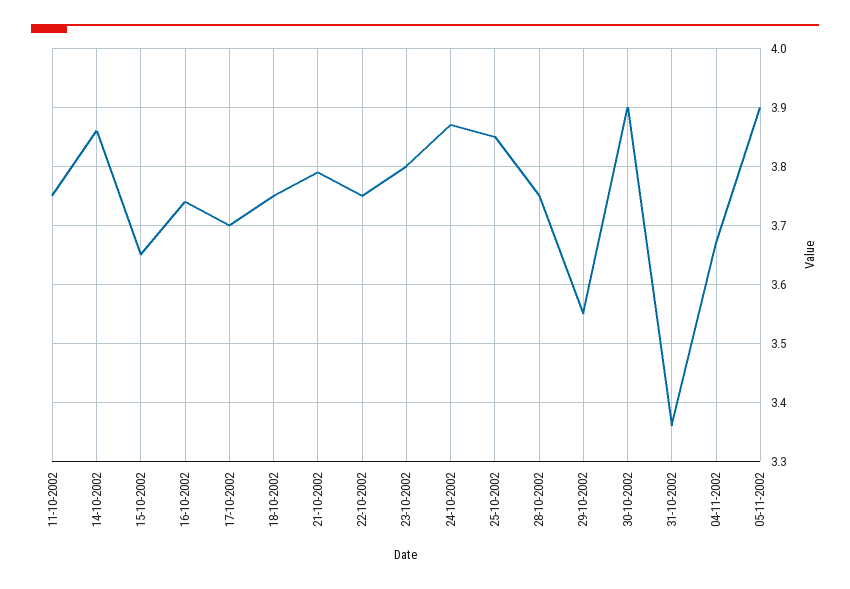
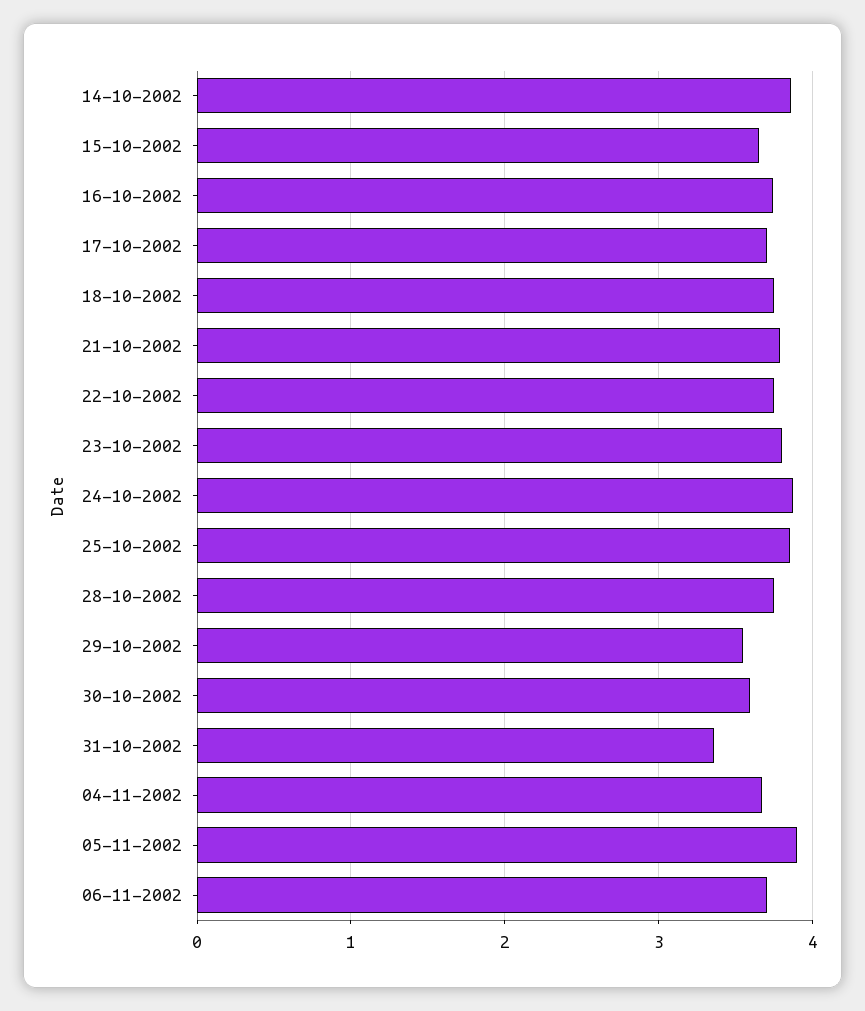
11-10-2002: 3.75 -> none
30-10-2002: 3.9 -> 3.6
06-11-2002: none -> 3.7

